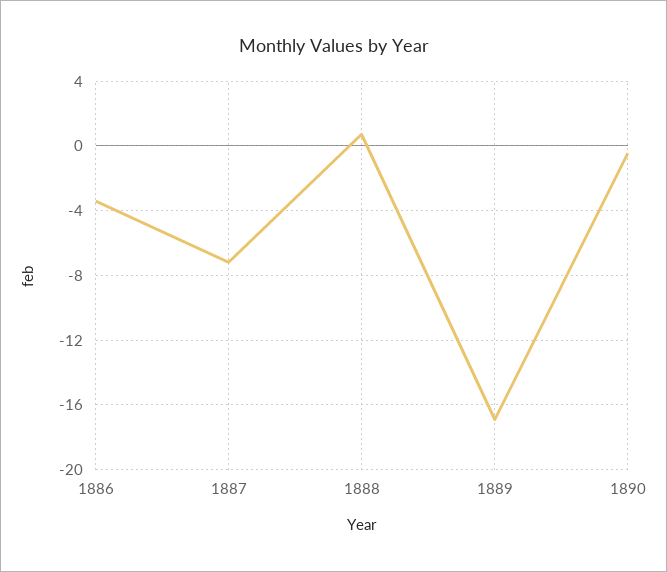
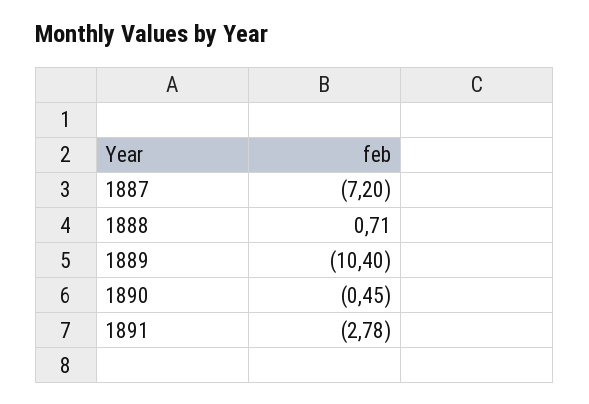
1886: -3.5 -> none
1889: -17 -> -10.4
1891: none -> -2.78

